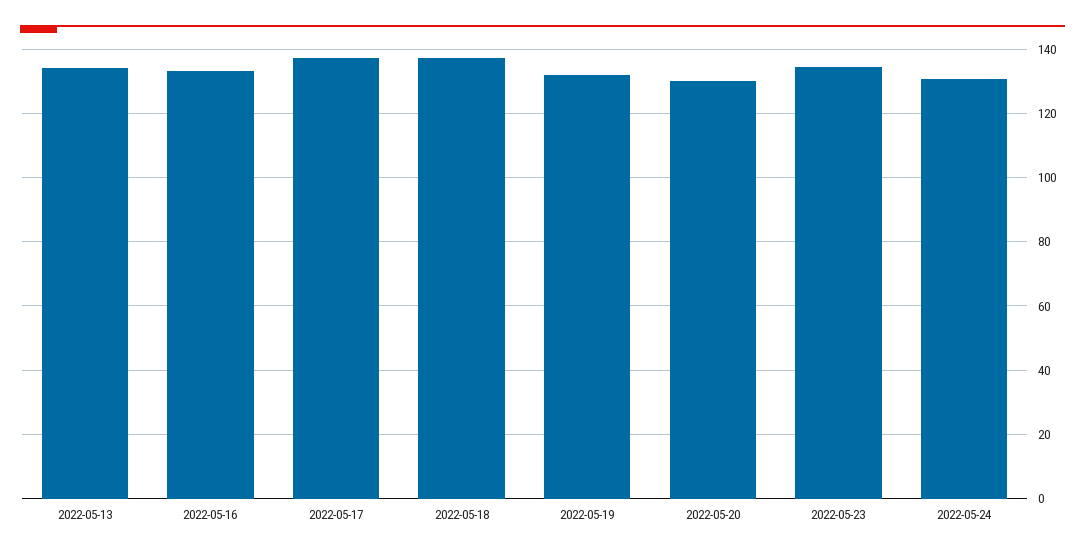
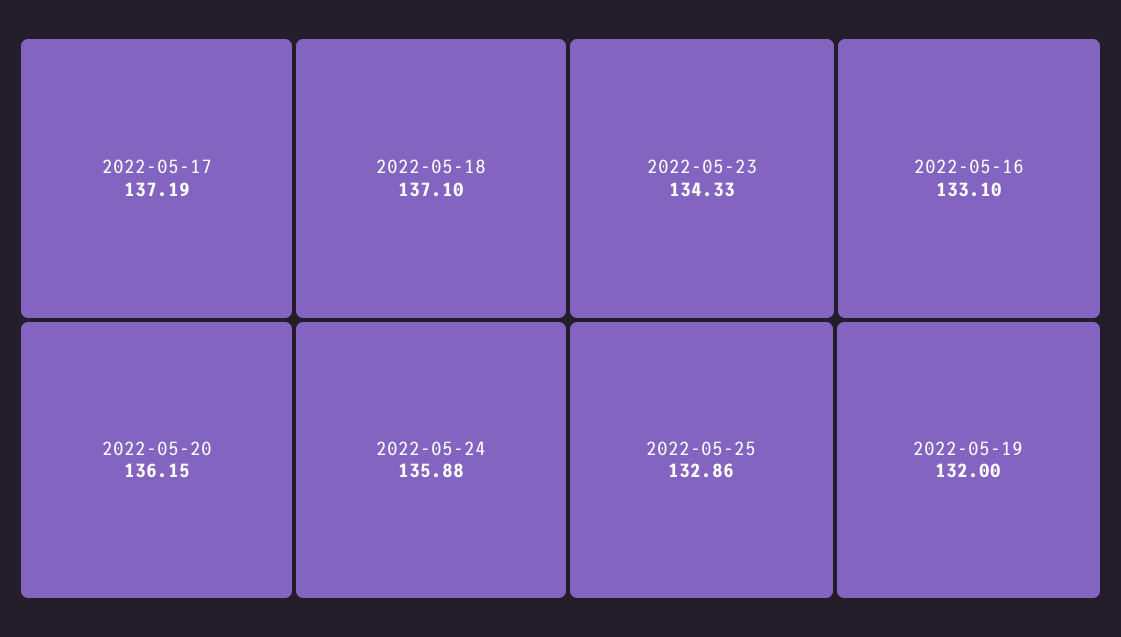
2022-05-13: 134 -> none
2022-05-20: 130 -> 136.15
2022-05-24: 130 -> 135.88
2022-05-25: none -> 132.86

